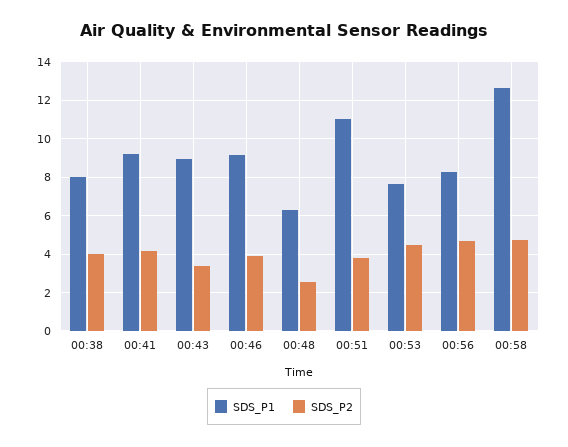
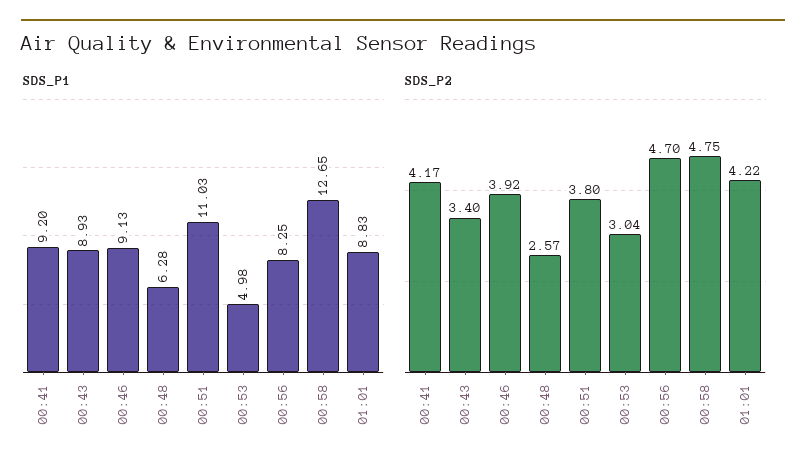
SDS_P1, 00:38: 8 -> none
SDS_P2, 00:38: 4 -> none
SDS_P1, 00:53: 7.5 -> 4.98
SDS_P2, 00:53: 4.5 -> 3.04
SDS_P1, 01:01: none -> 8.83
SDS_P2, 01:01: none -> 4.22

